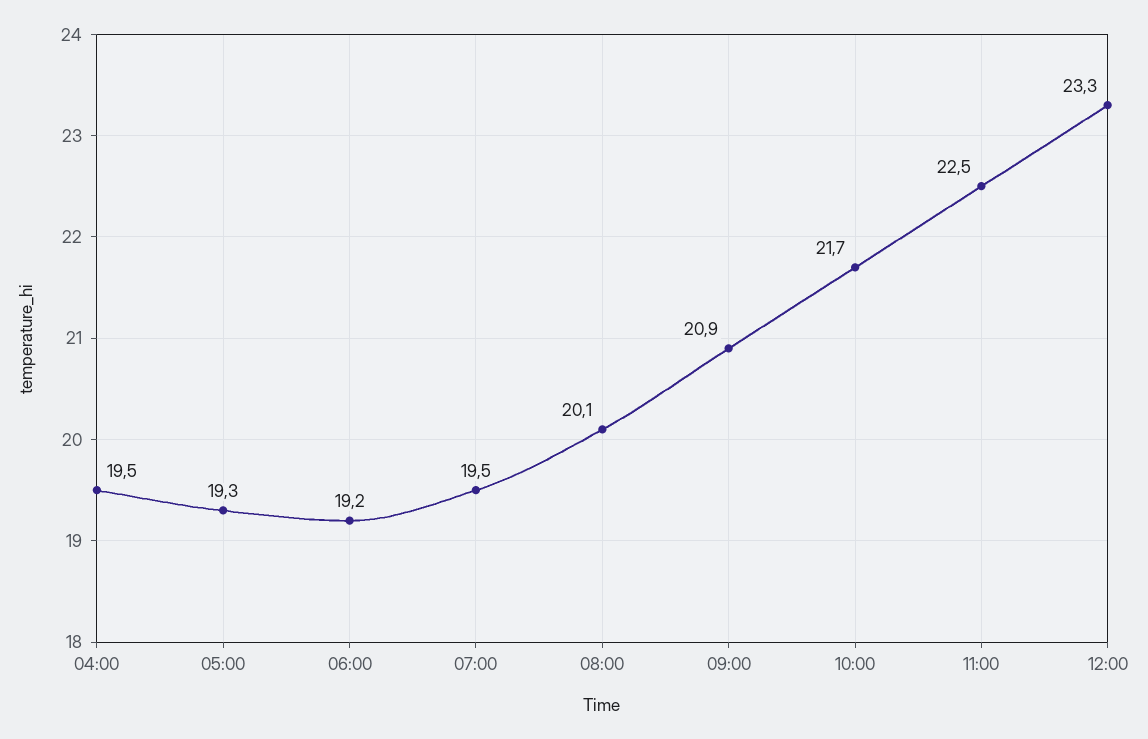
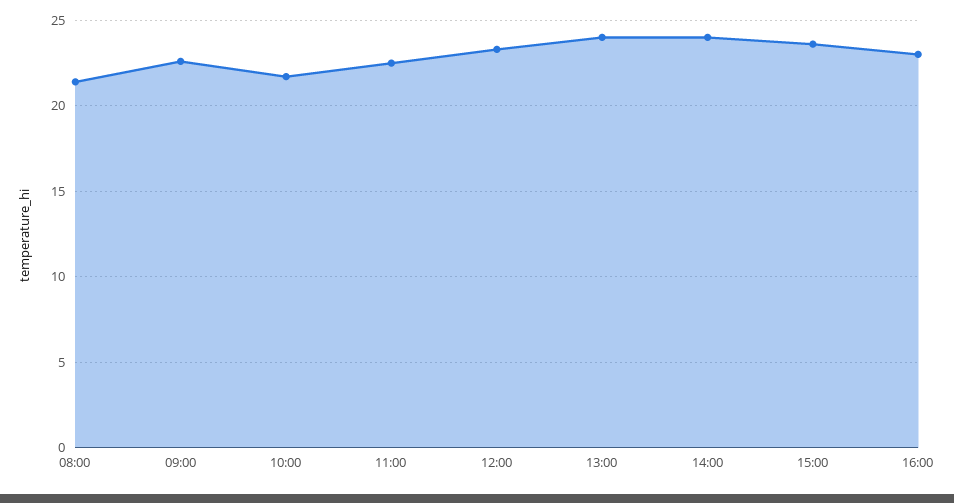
04:00: 19.5 -> none
05:00: 19.3 -> none
06:00: 19.2 -> none
07:00: 19.5 -> none
08:00: 20.1 -> 21.5
09:00: 20.9 -> 22.5
13:00: none -> 24
14:00: none -> 24
15:00: none -> 23.5
16:00: none -> 23

